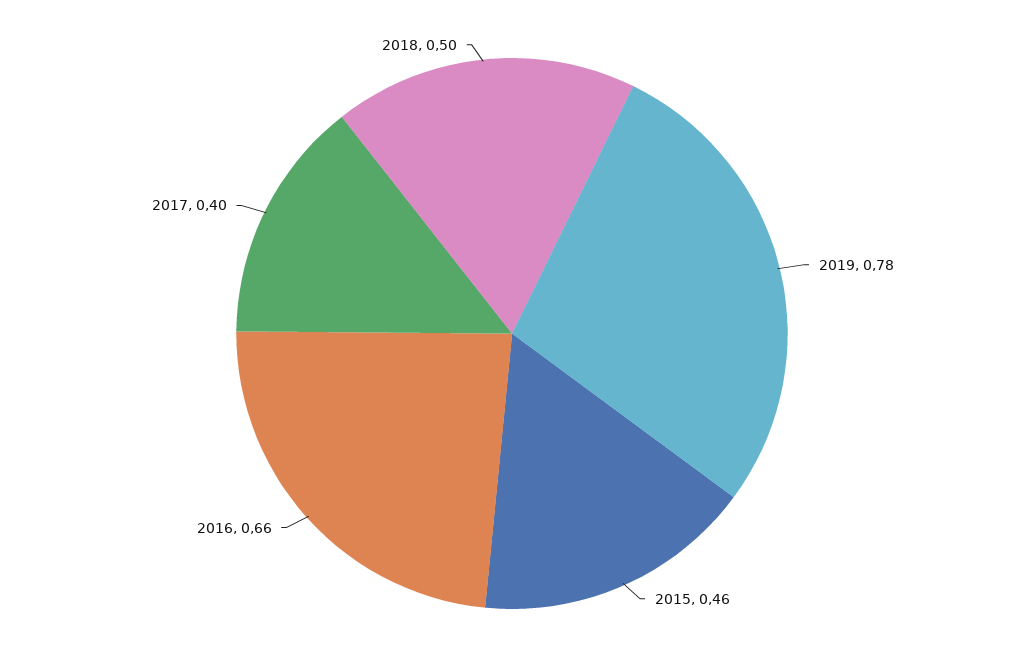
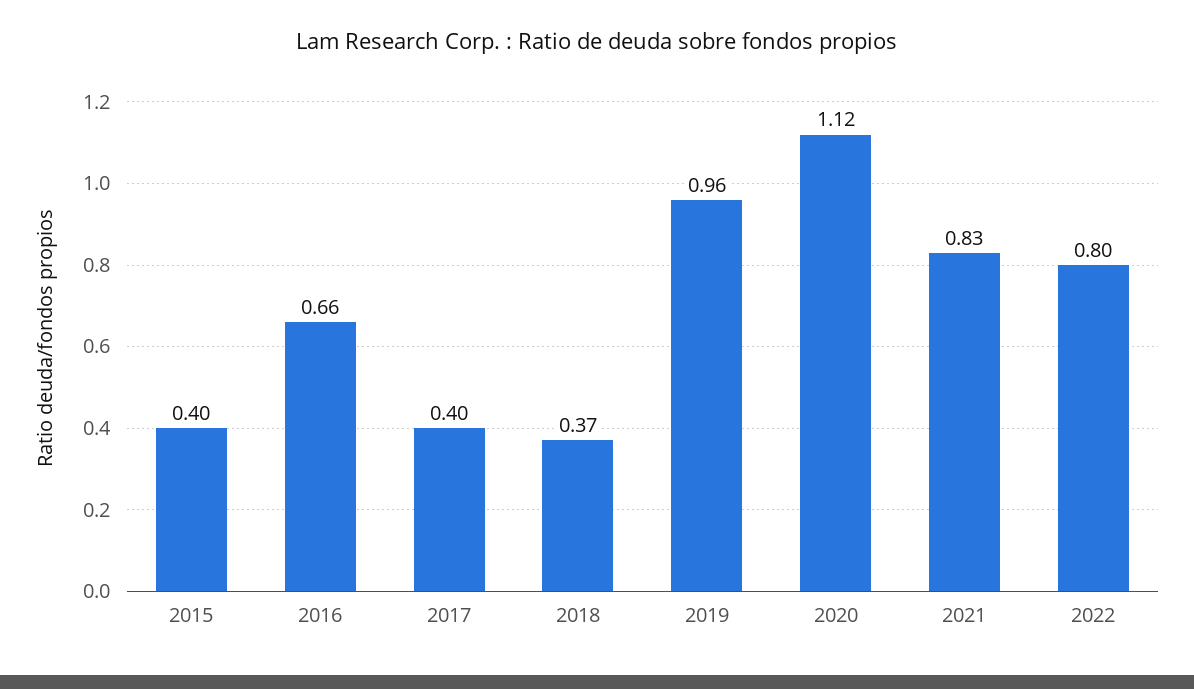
2019: 0.78 -> 0.96
2015: 0.46 -> 0.4
2018: 0.5 -> 0.37
2020: none -> 1.12
2021: none -> 0.83
2022: none -> 0.8

